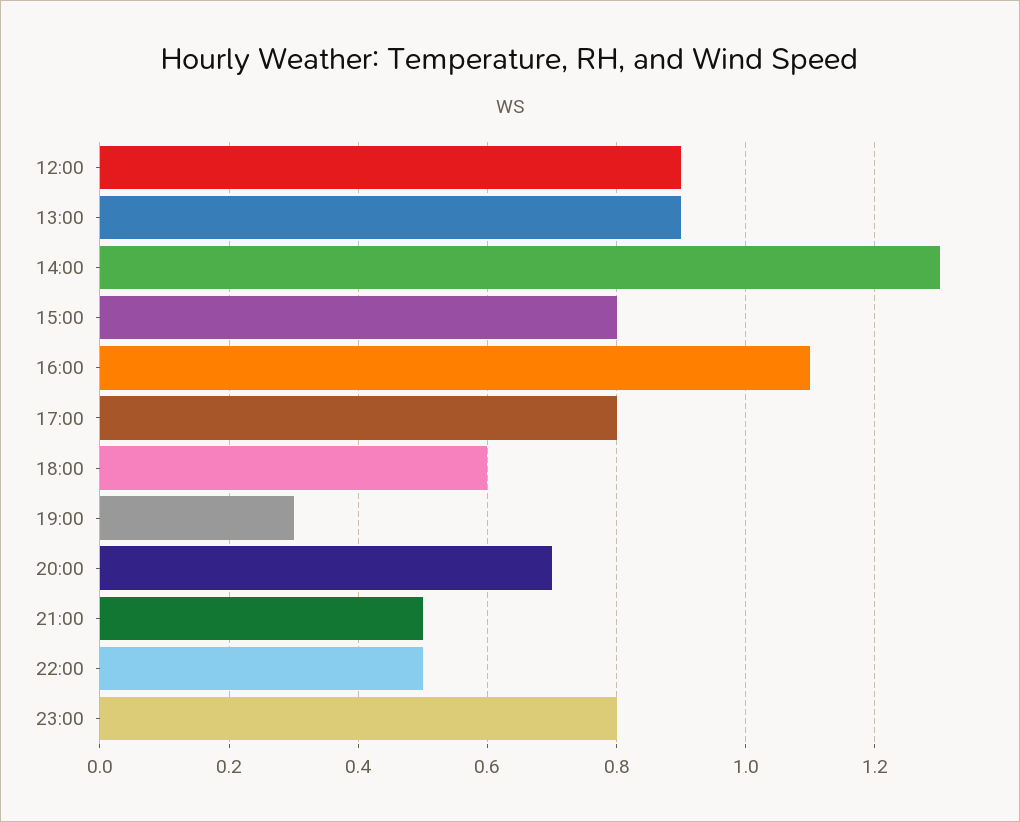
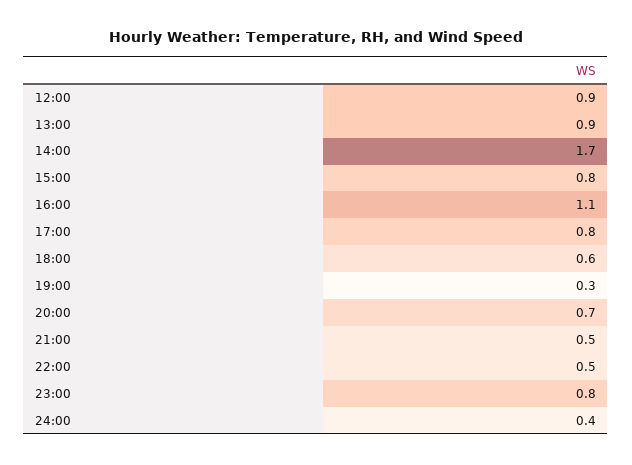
14:00: 1.3 -> 1.7
24:00: none -> 0.4

